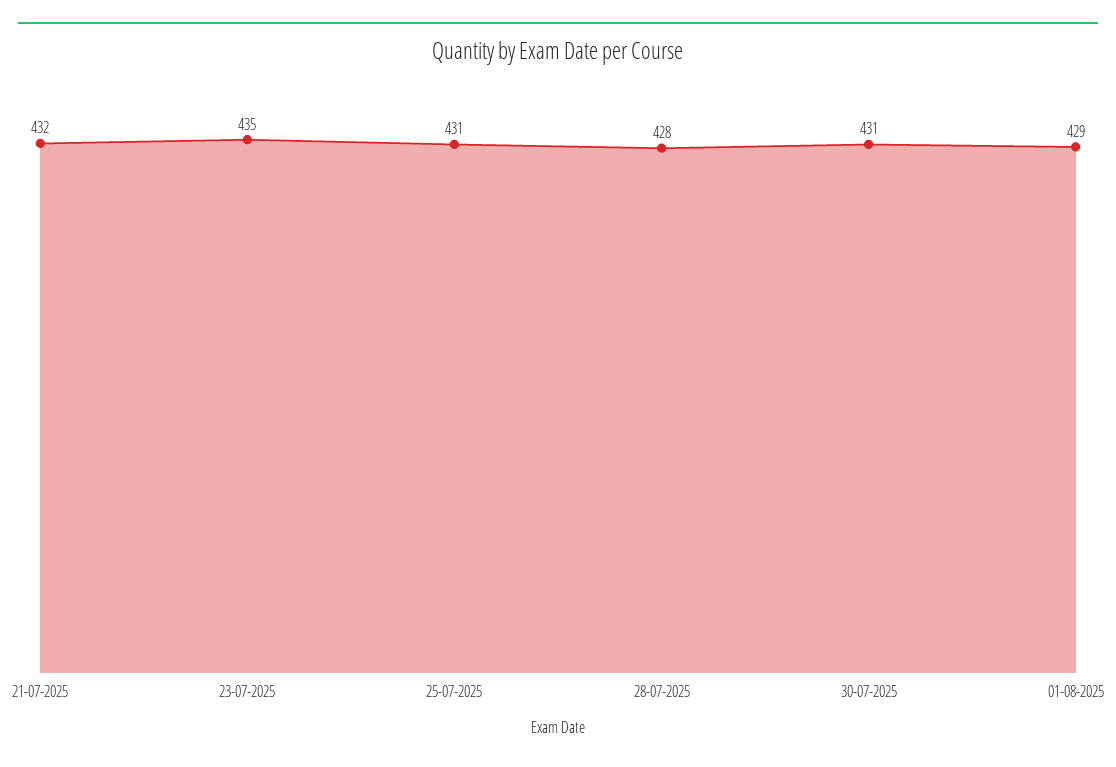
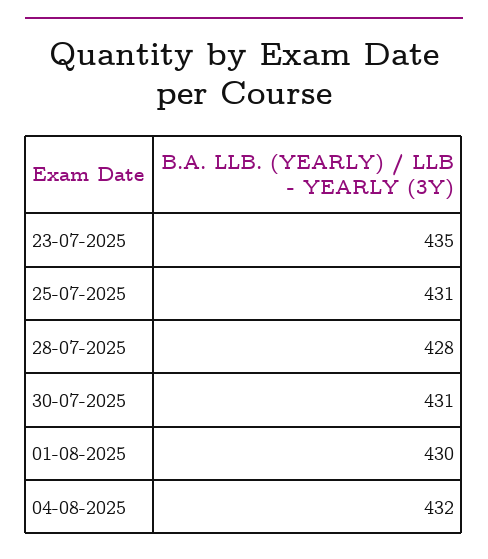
21-07-2025: 432 -> none
01-08-2025: 429 -> 430
04-08-2025: none -> 432

